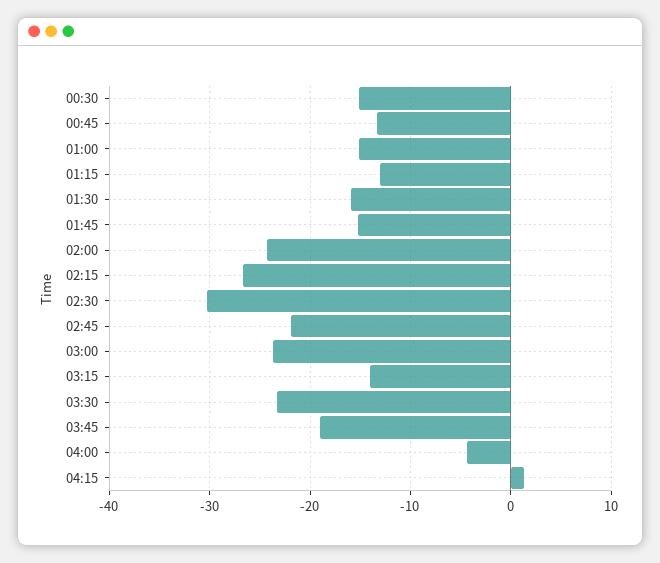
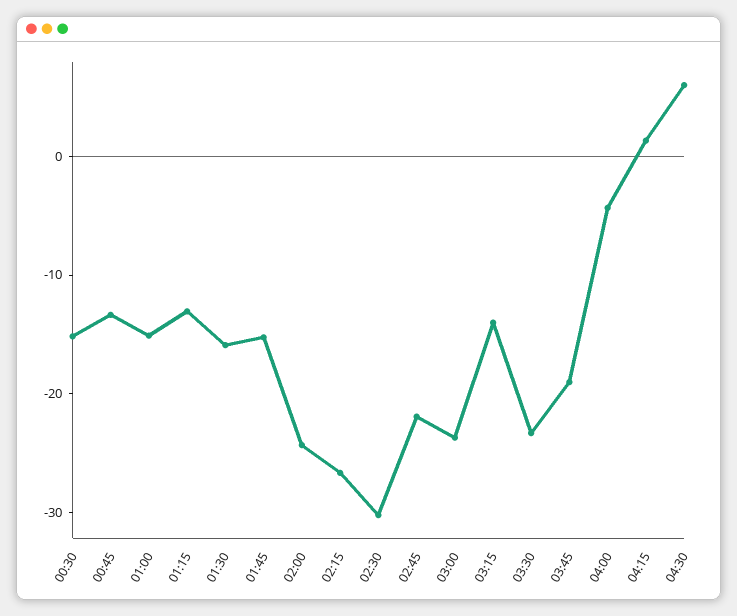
04:30: none -> 6

